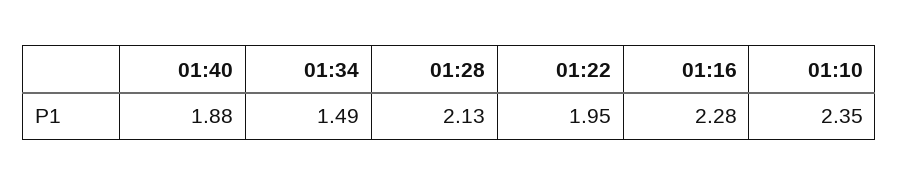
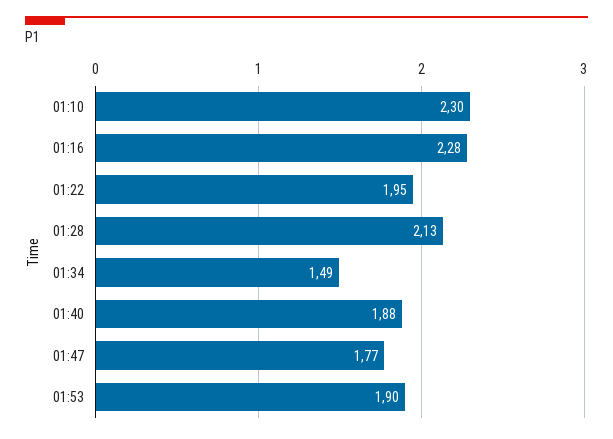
01:10: 2.35 -> 2.3
01:47: none -> 1.77
01:53: none -> 1.9

